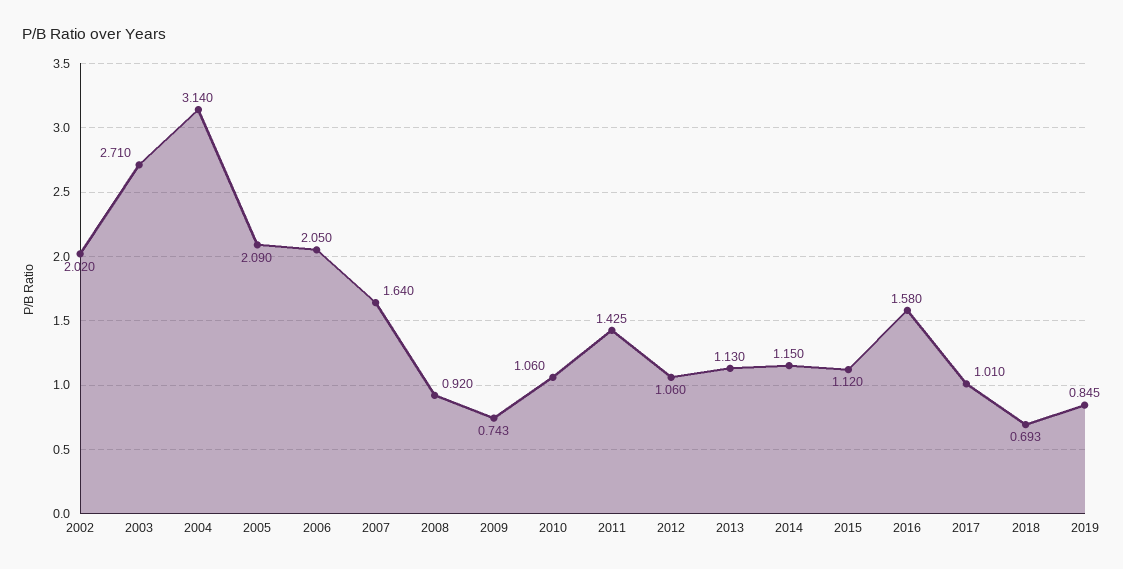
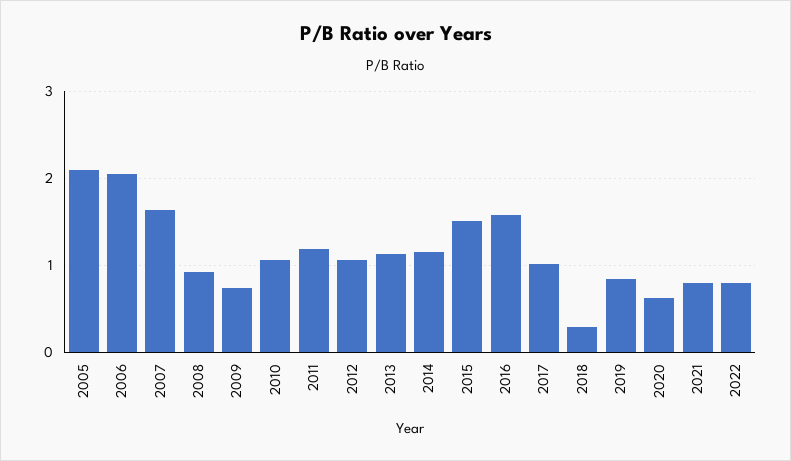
2002: 2.02 -> none
2003: 2.71 -> none
2004: 3.14 -> none
2011: 1.425 -> 1.2
2015: 1.12 -> 1.5
2018: 0.693 -> 0.3
2020: none -> 0.6
2021: none -> 0.8
2022: none -> 0.8

